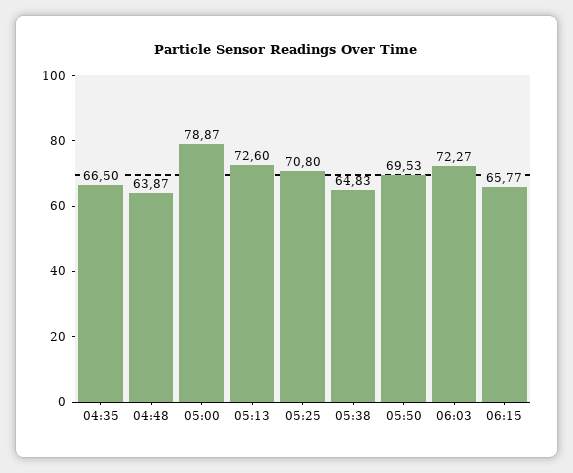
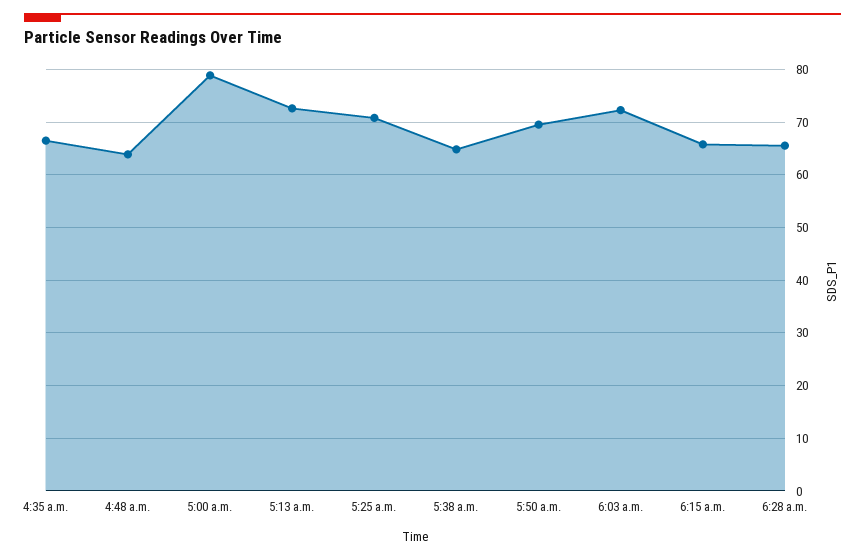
6:28 a.m.: none -> 66

